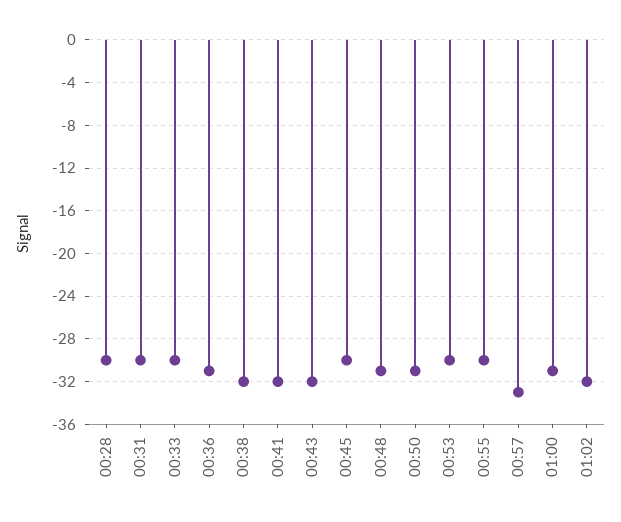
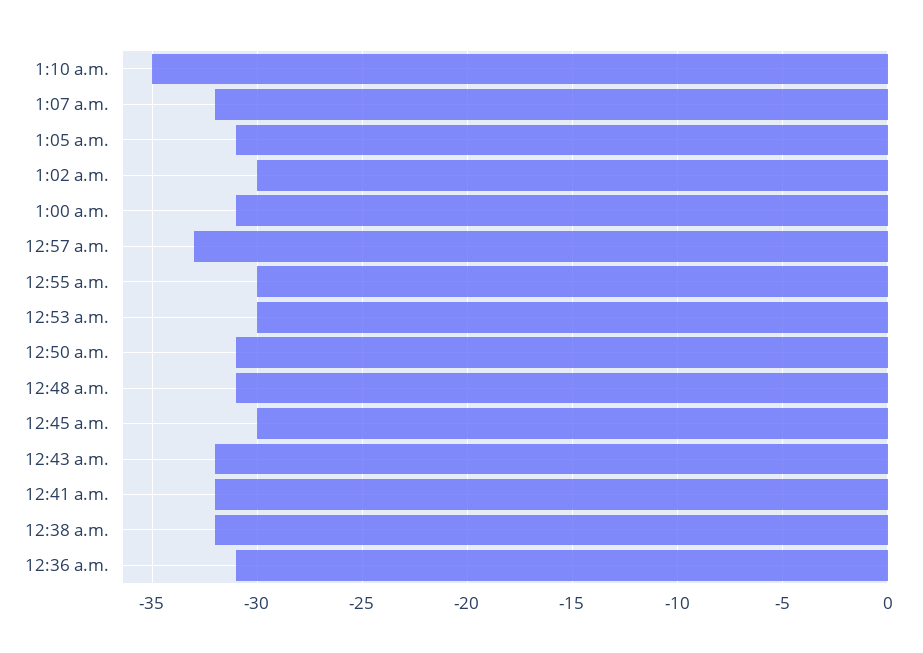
00:28: -30 -> none
00:31: -30 -> none
00:33: -30 -> none
01:02: -32 -> -30
1:10 a.m.: none -> -35
1:07 a.m.: none -> -32
1:05 a.m.: none -> -31

